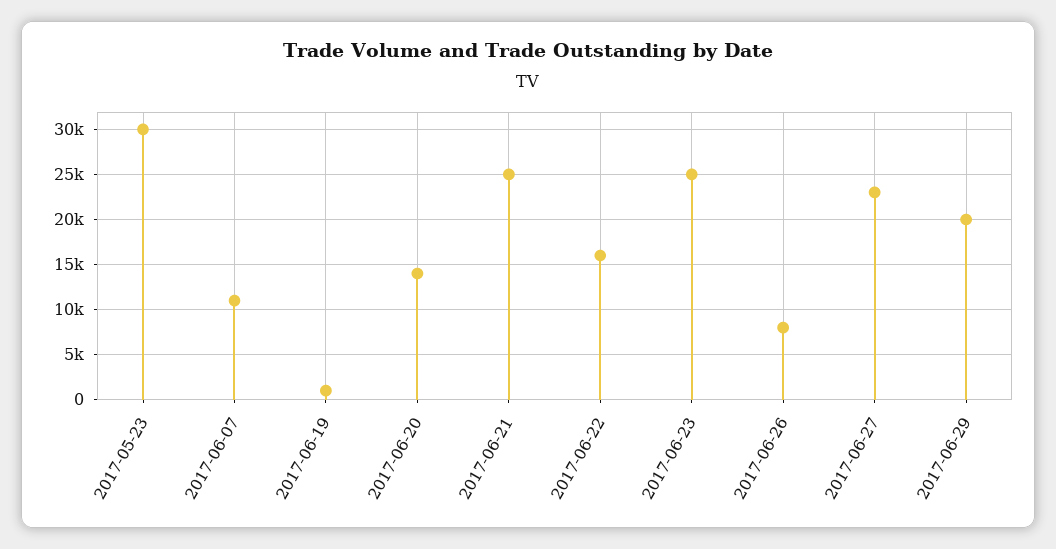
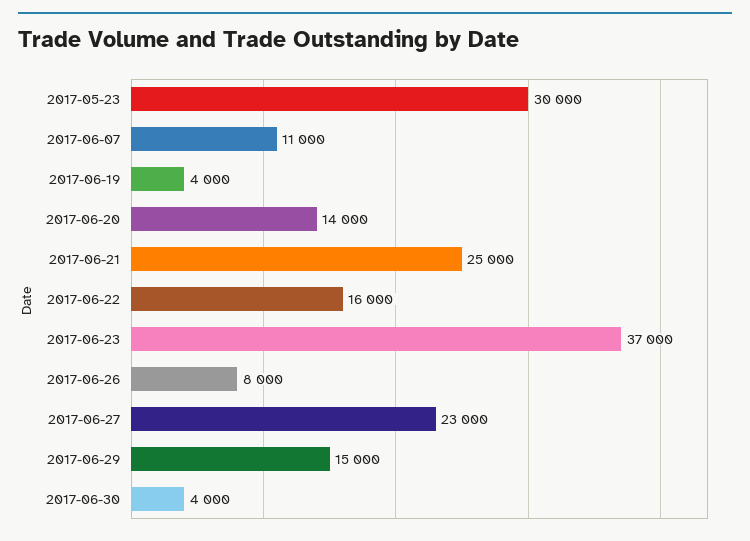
2017-06-19: 1000 -> 4000
2017-06-23: 25000 -> 37000
2017-06-29: 20000 -> 15000
2017-06-30: none -> 4000

